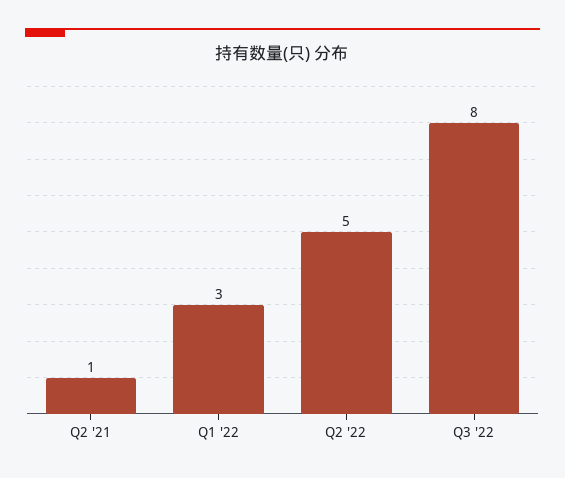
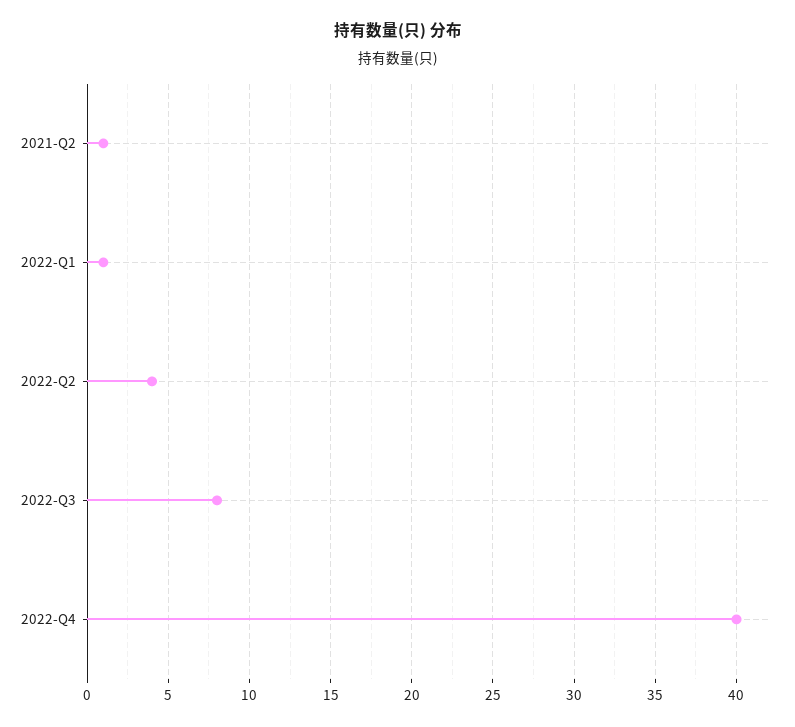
Q1 '22: 3 -> 1
Q2 '22: 5 -> 4
2022-Q4: none -> 40

